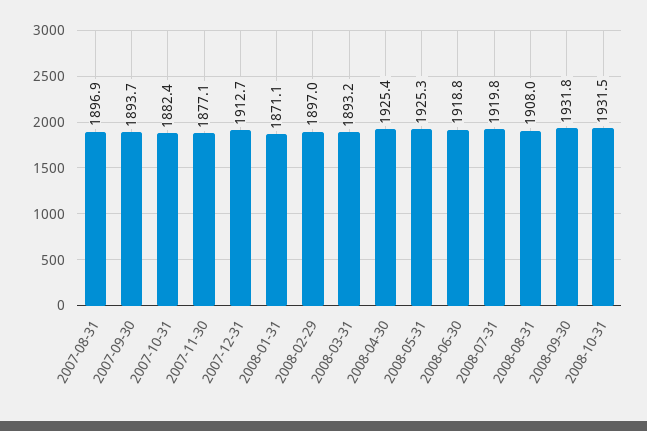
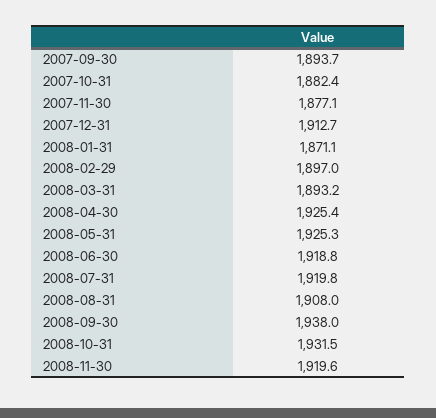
2007-08-31: 1896.9 -> none
2008-09-30: 1931.8 -> 1938
2008-11-30: none -> 1919.6

